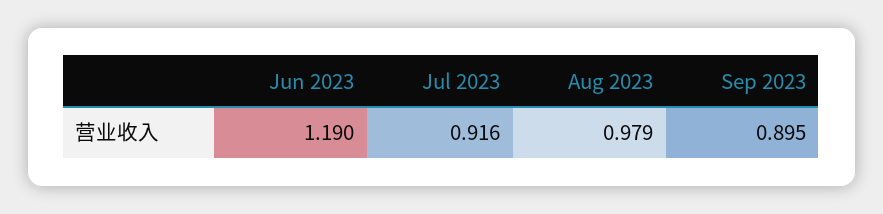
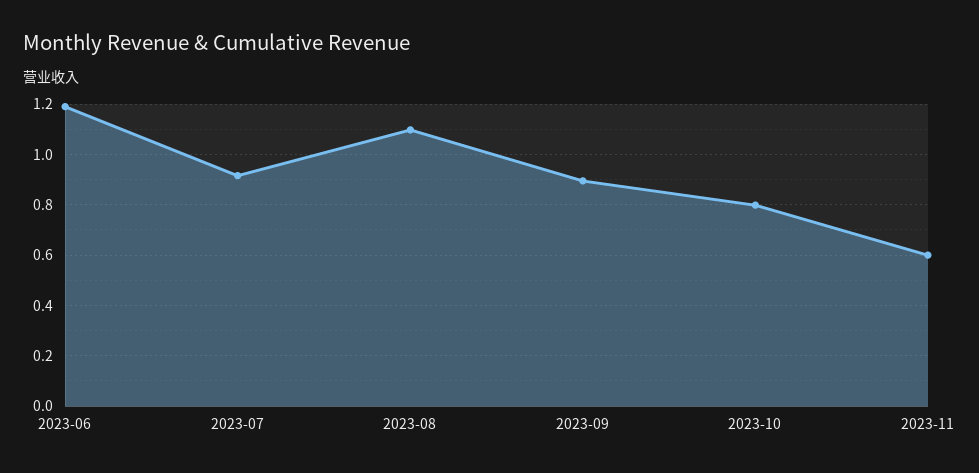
Aug 2023: 0.979 -> 1.1
2023-10: none -> 0.8
2023-11: none -> 0.6

